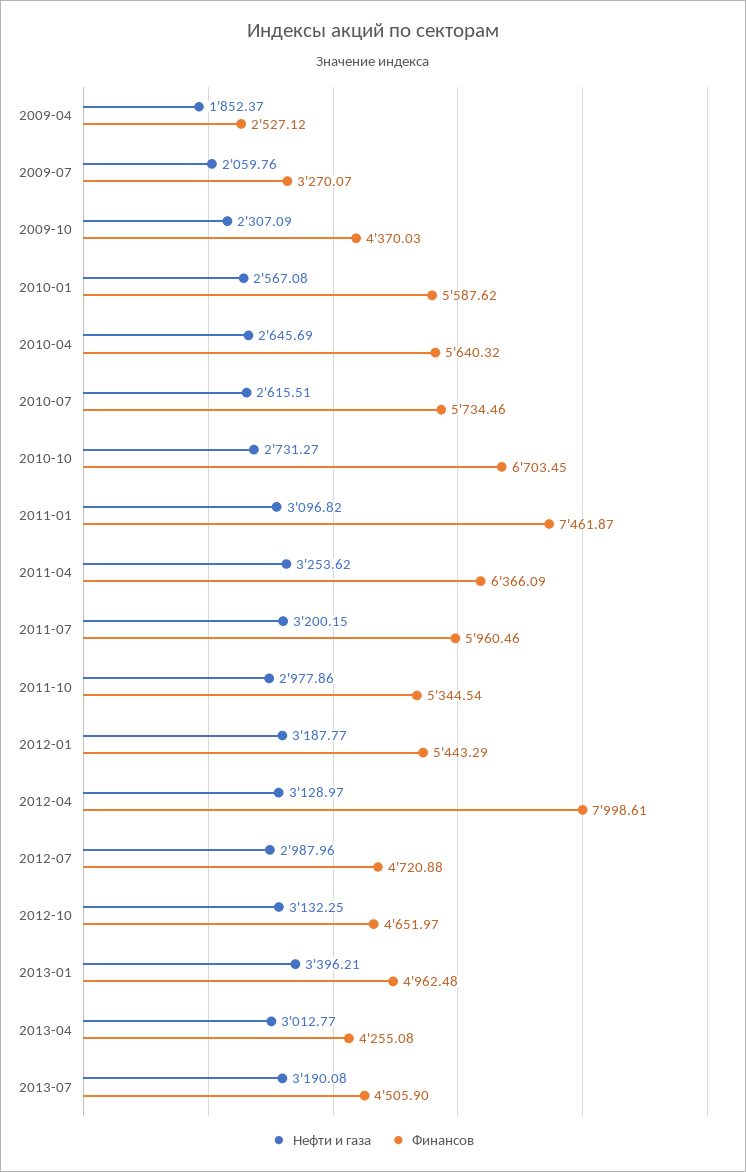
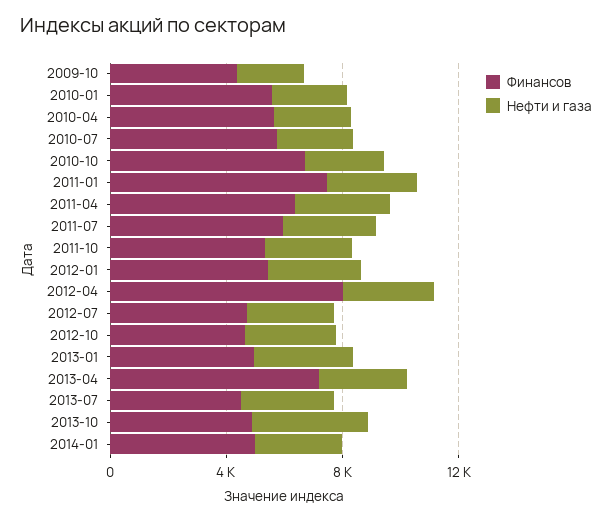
Нефти и газа, 2009-04: 1852.37 -> none
Финансов, 2009-04: 2527.12 -> none
Нефти и газа, 2009-07: 2059.76 -> none
Финансов, 2009-07: 3270.07 -> none
Финансов, 2013-04: 4255.08 -> 7000
Финансов, 2013-10: none -> 5000
Нефти и газа, 2013-10: none -> 4000
Финансов, 2014-01: none -> 5000
Нефти и газа, 2014-01: none -> 3000

